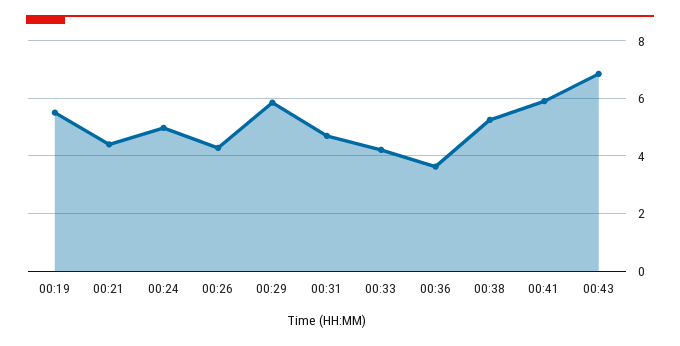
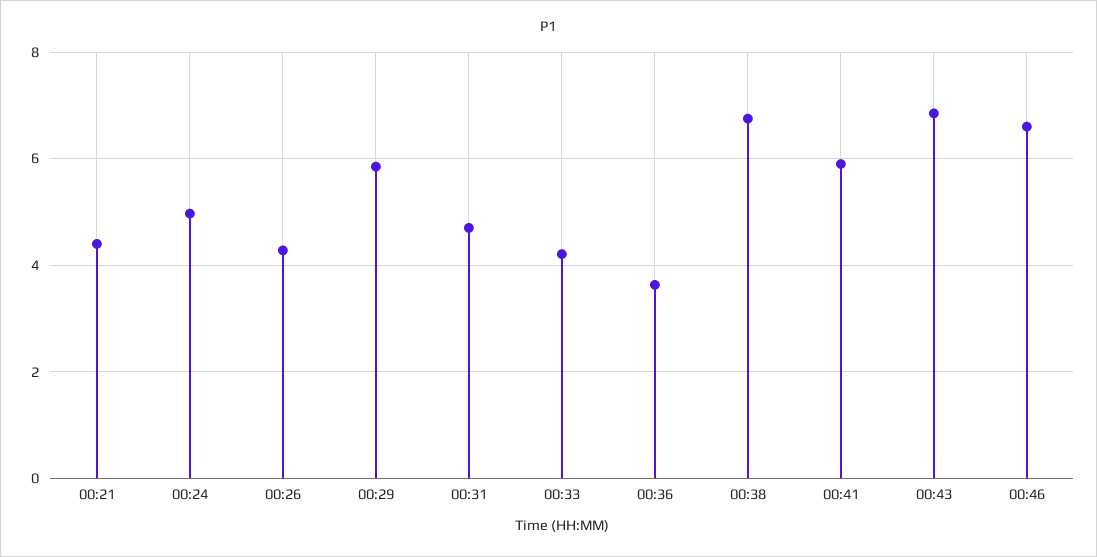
00:19: 5.5 -> none
00:38: 5.25 -> 6.8
00:46: none -> 6.6

